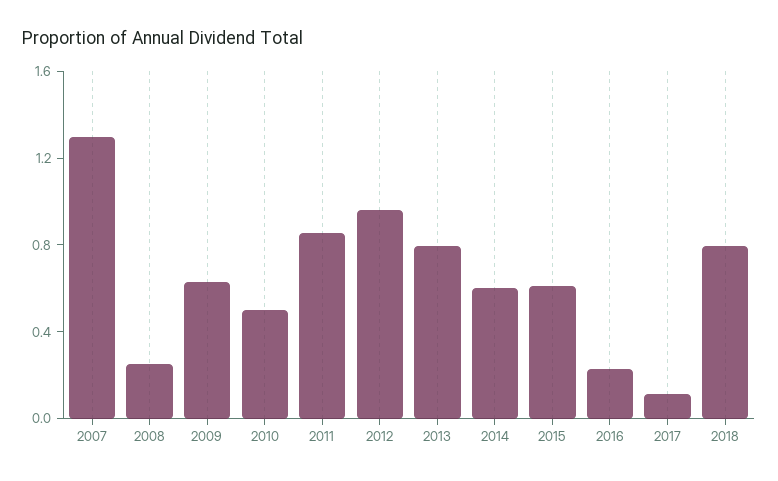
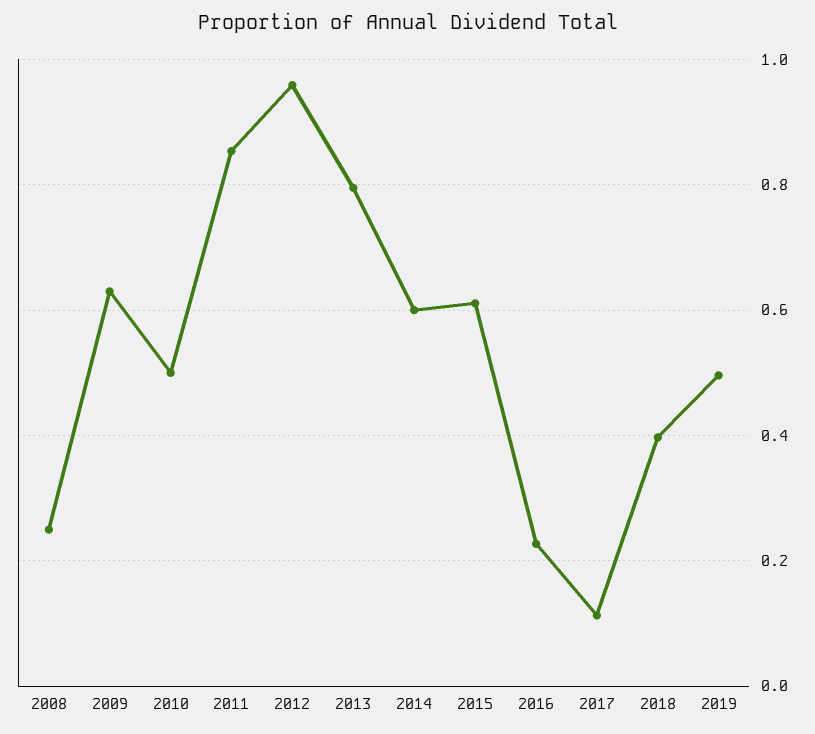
2007: 1.3 -> none
2018: 0.8 -> 0.4
2019: none -> 0.5

